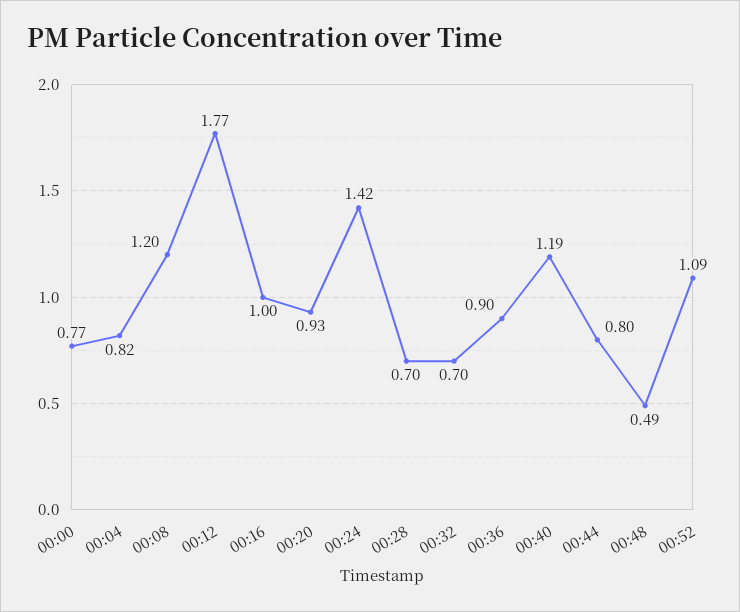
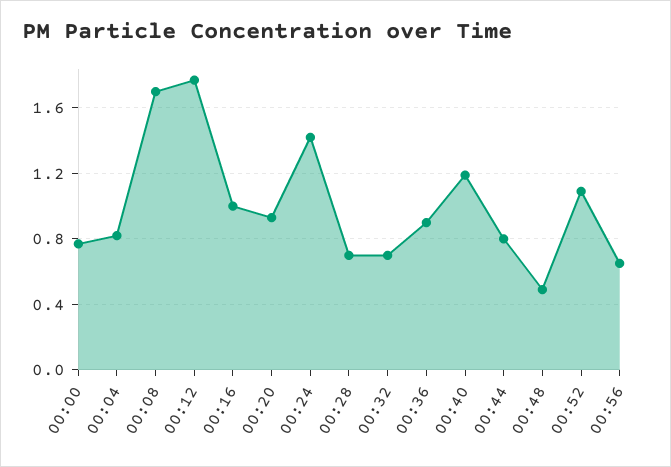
00:08: 1.2 -> 1.7
00:56: none -> 0.65

